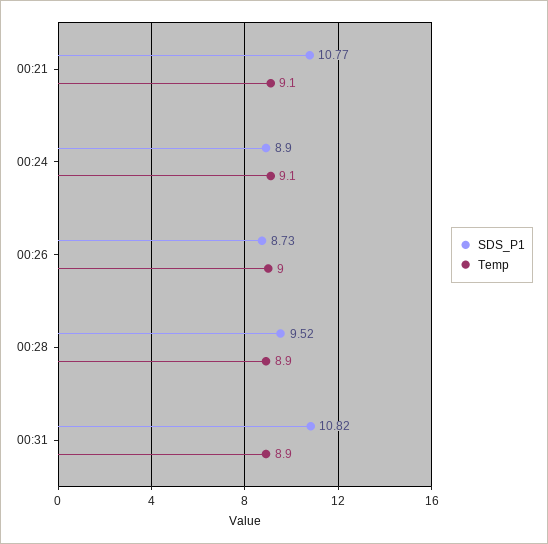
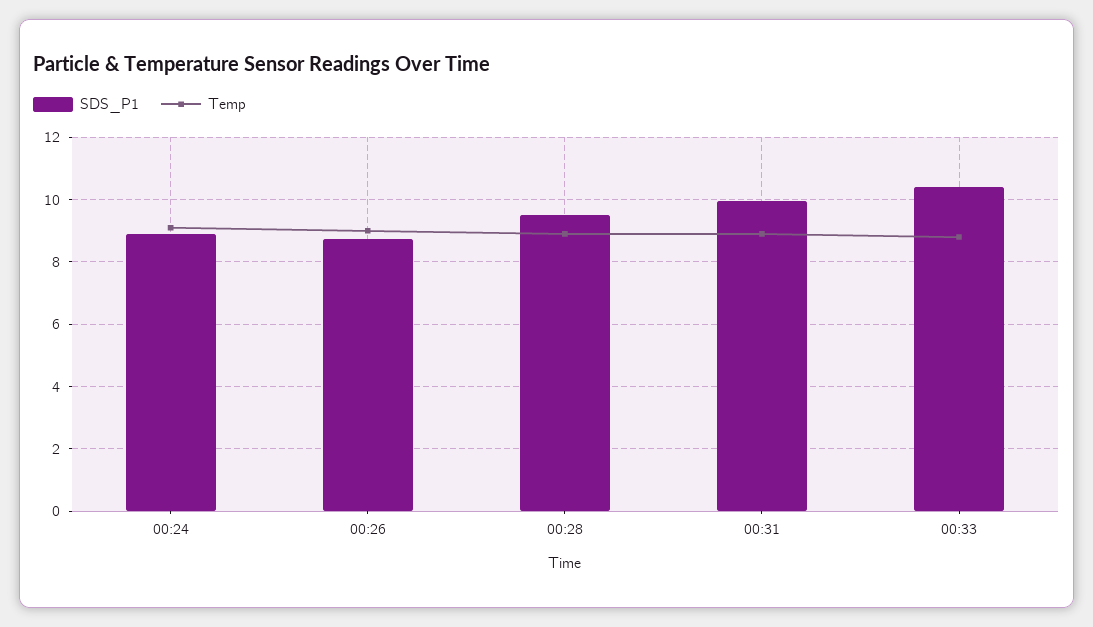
SDS_P1, 00:21: 10.77 -> none
Temp, 00:21: 9.1 -> none
SDS_P1, 00:31: 10.82 -> 10
SDS_P1, 00:33: none -> 10.4
Temp, 00:33: none -> 8.8

